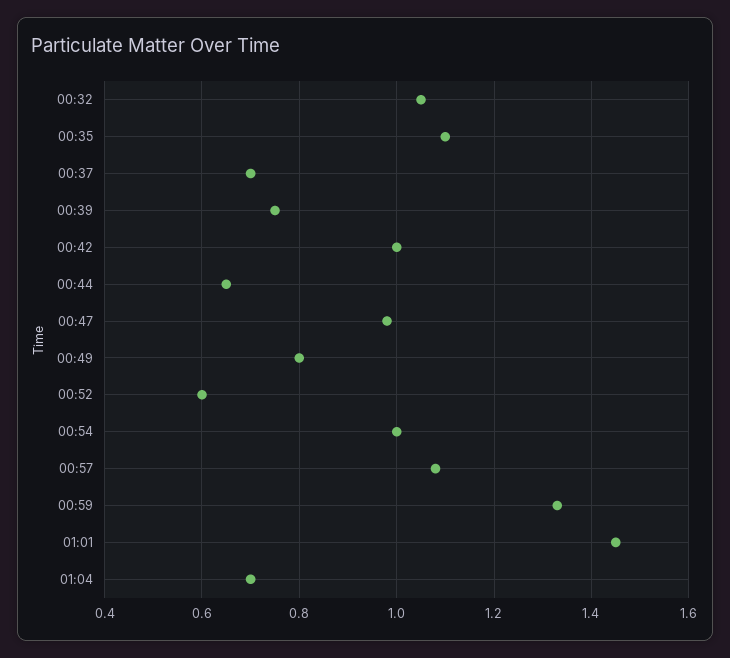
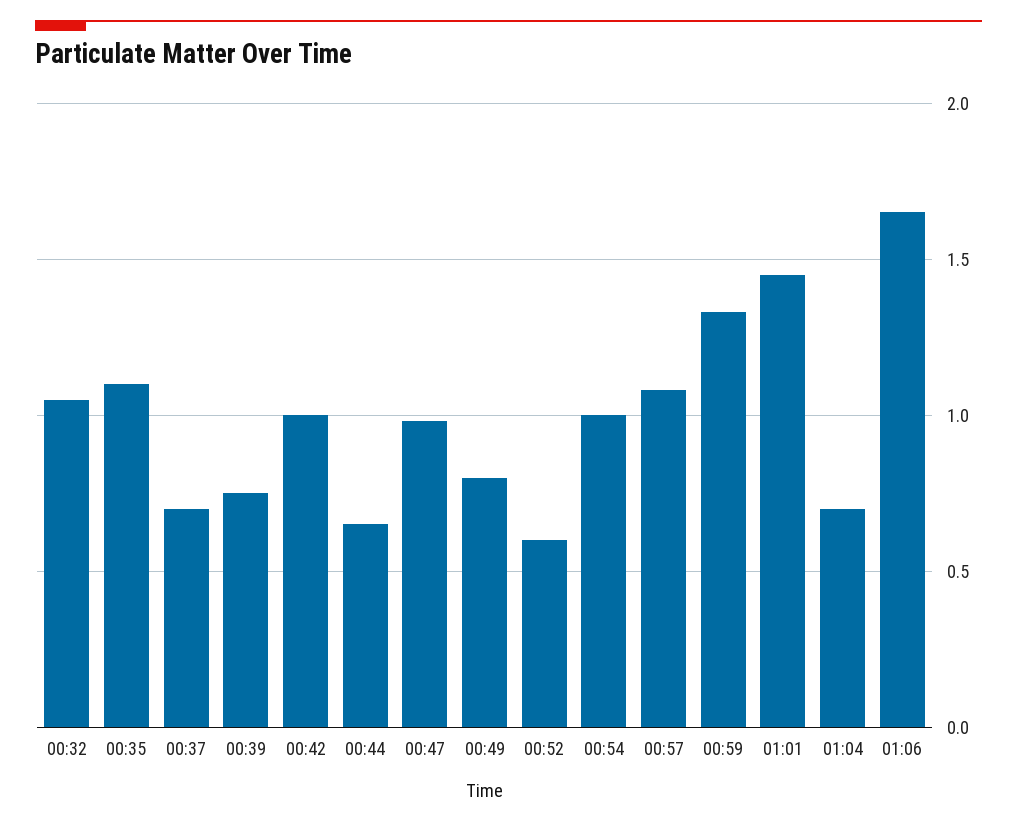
01:06: none -> 1.65

